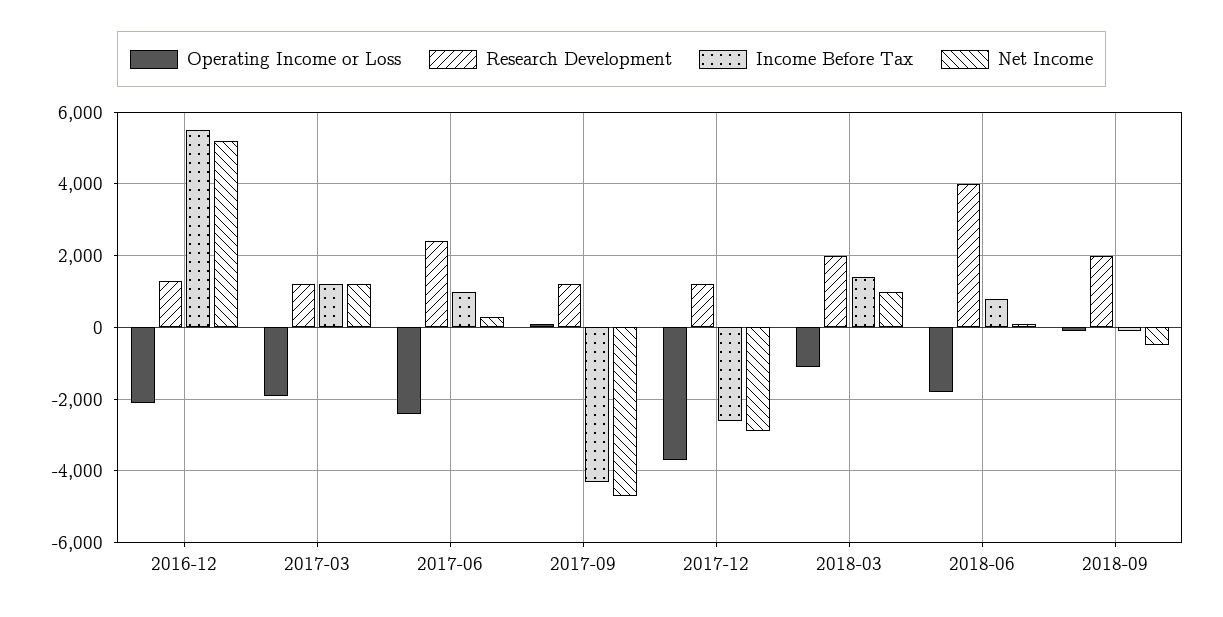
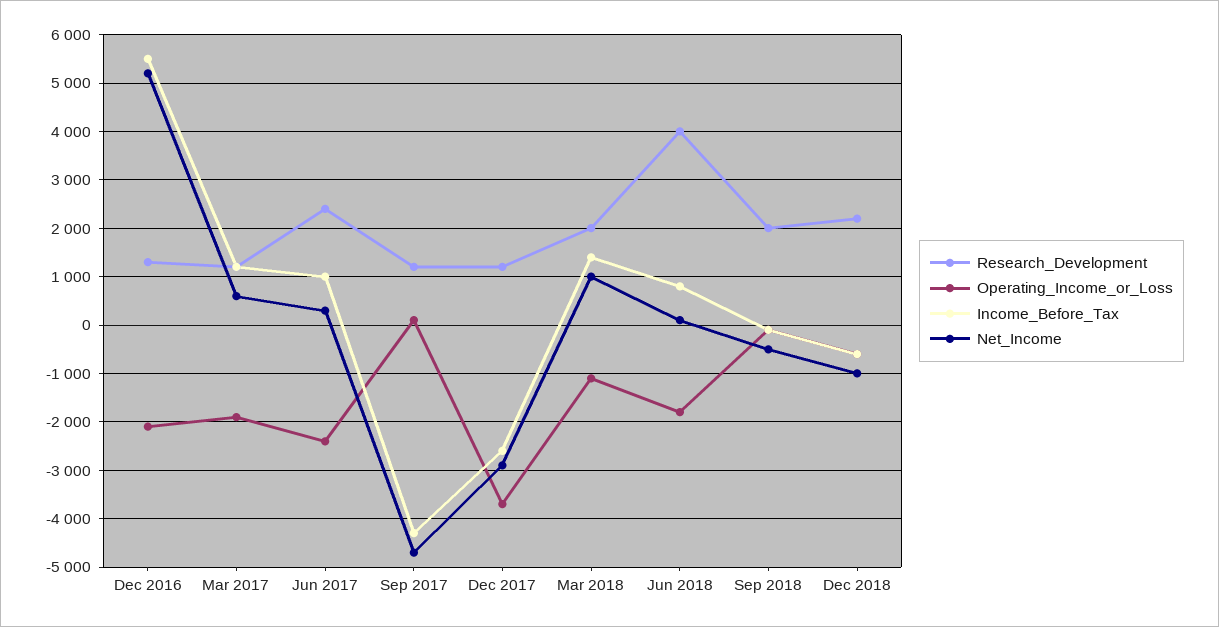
Net Income, 2017-03: 1200 -> 600
Research Development, Dec 2018: none -> 2200
Operating Income or Loss, Dec 2018: none -> -600
Income Before Tax, Dec 2018: none -> -600
Net Income, Dec 2018: none -> -1000

